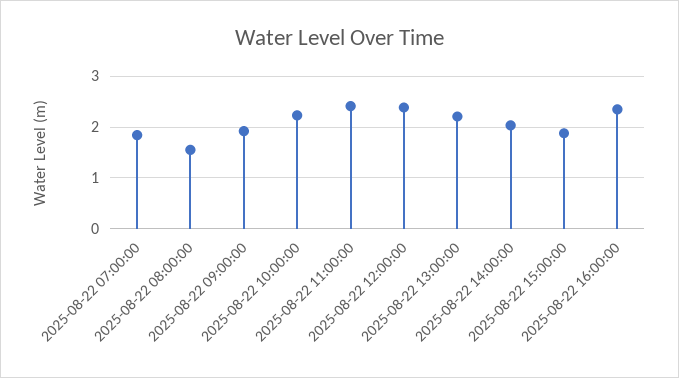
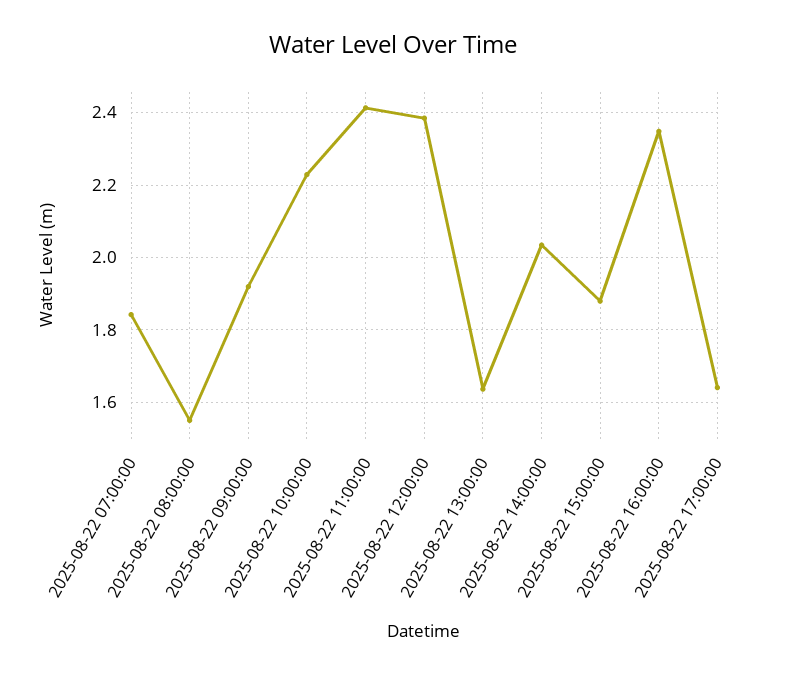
2025-08-22 13:00:00: 2.2 -> 1.64
2025-08-22 17:00:00: none -> 1.64

